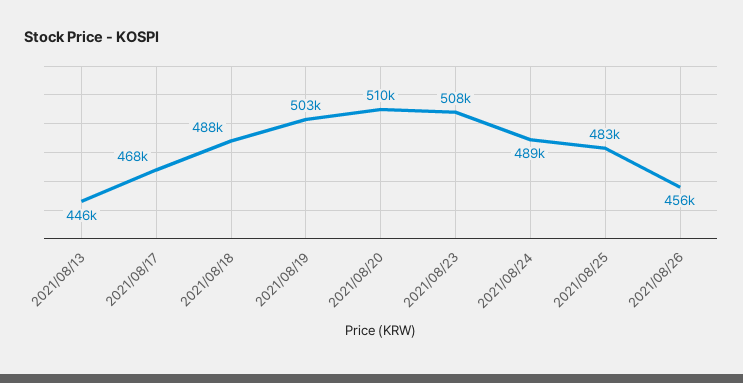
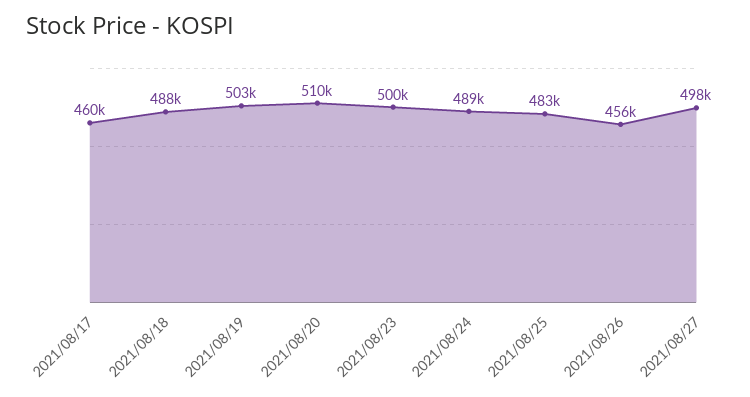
2021/08/13: 446000 -> none
2021/08/17: 468000 -> 460000
2021/08/23: 508000 -> 500000
2021/08/27: none -> 498000

